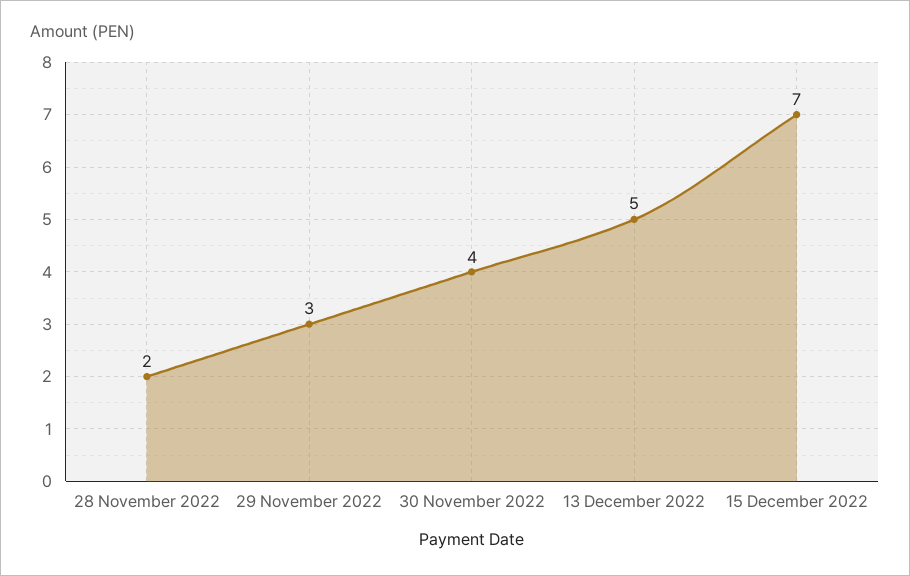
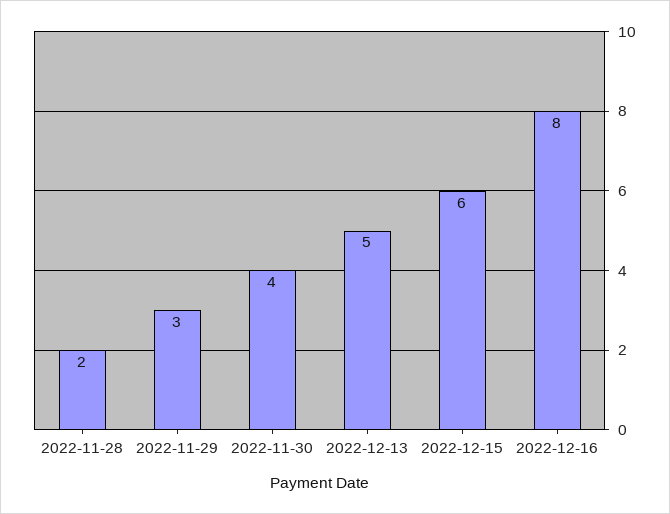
15 December 2022: 7 -> 6
2022-12-16: none -> 8

